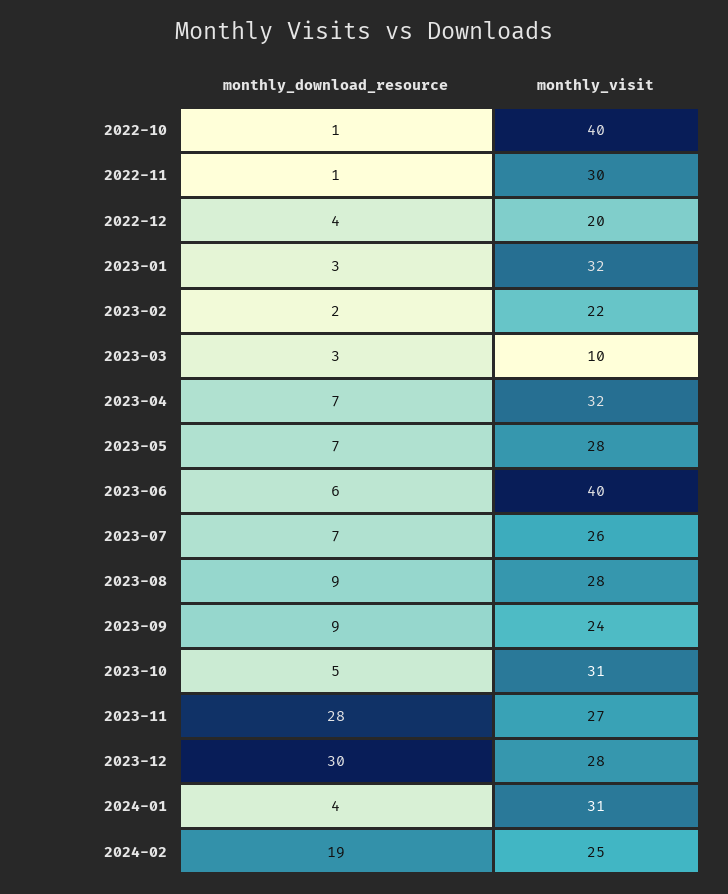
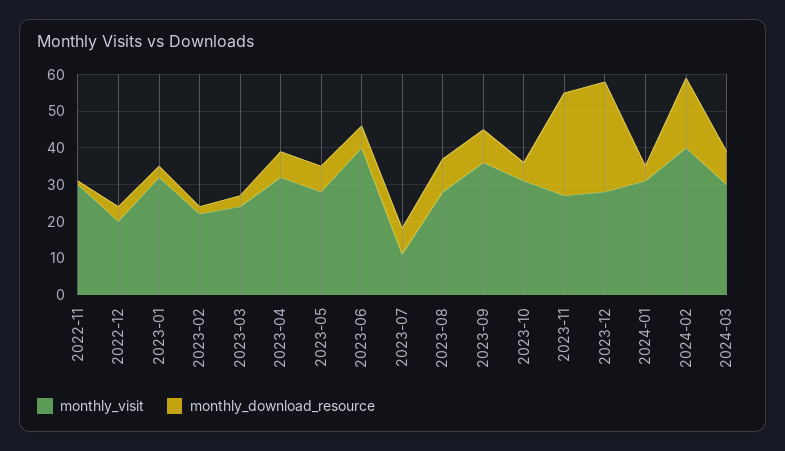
monthly_download_resource, 2022-10: 1 -> none
monthly_visit, 2022-10: 40 -> none
monthly_visit, 2023-03: 10 -> 25
monthly_visit, 2023-07: 26 -> 10
monthly_visit, 2023-09: 24 -> 35
monthly_visit, 2024-02: 25 -> 40
monthly_visit, 2024-03: none -> 30
monthly_download_resource, 2024-03: none -> 10

